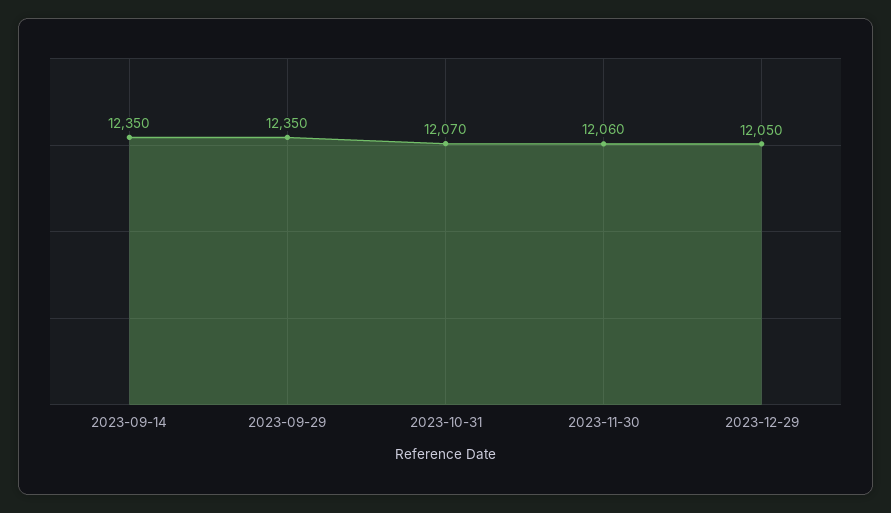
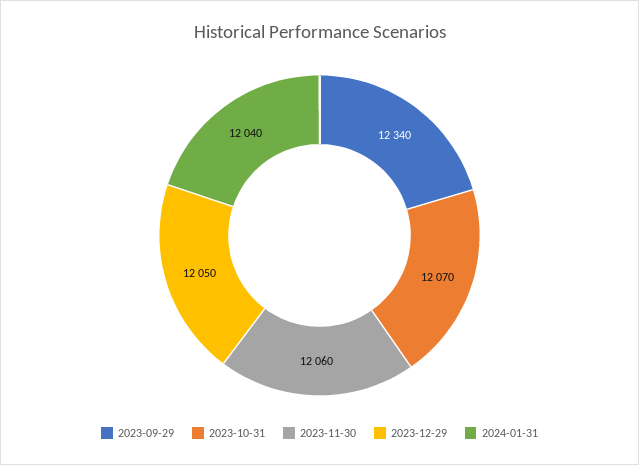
2023-09-14: 12350 -> none
2023-09-29: 12350 -> 12340
2024-01-31: none -> 12040

